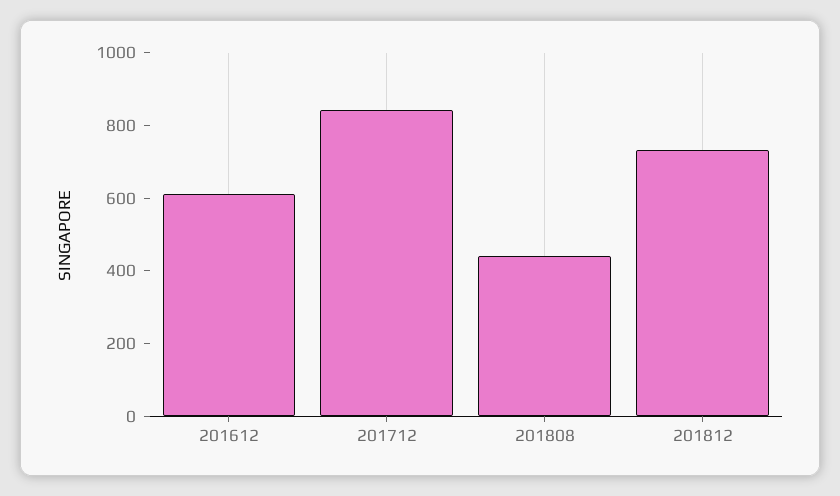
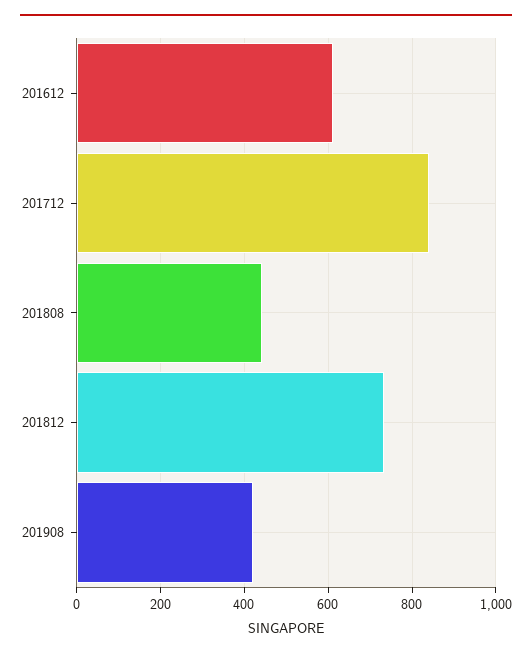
201908: none -> 420

